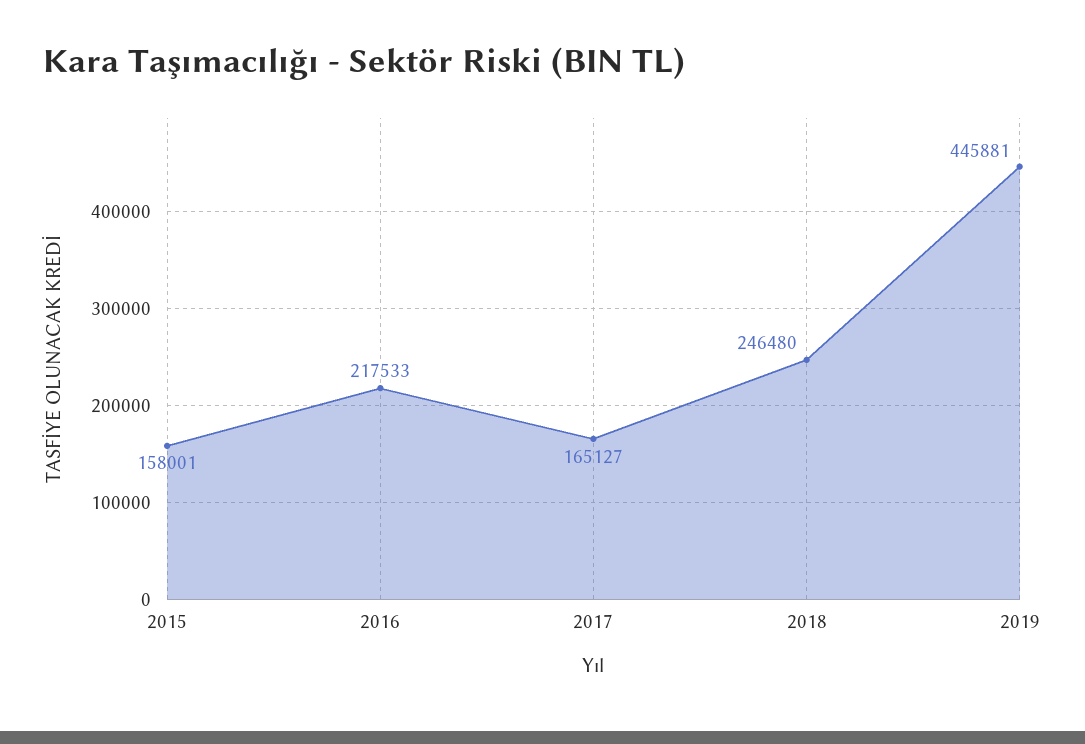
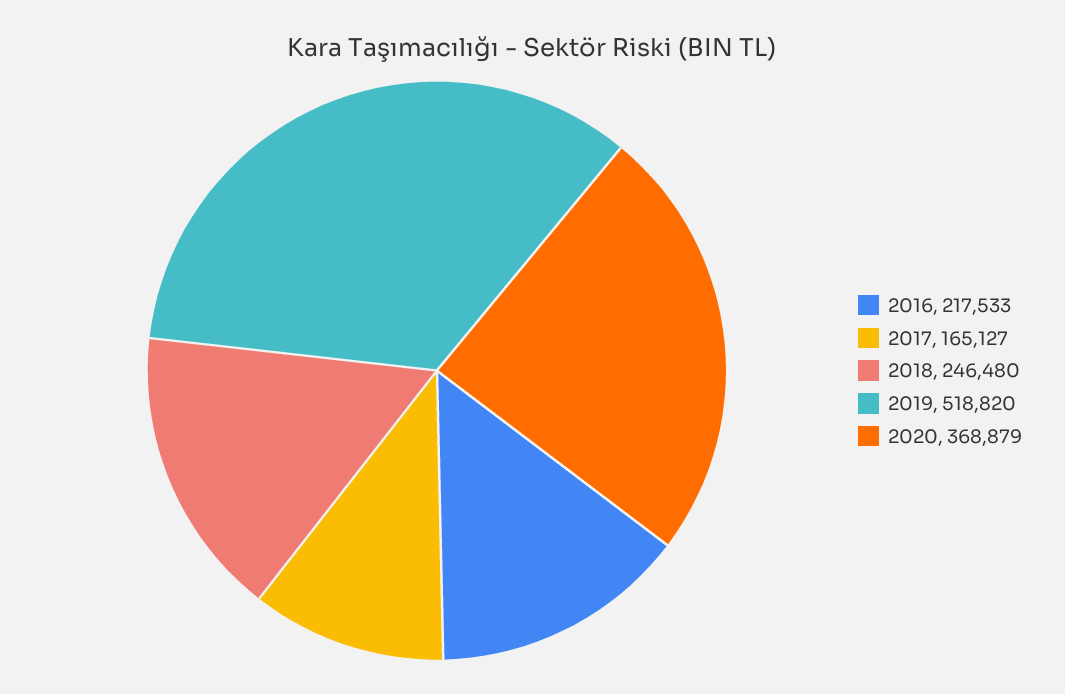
2015: 158001 -> none
2019: 445881 -> 518820
2020: none -> 368879

